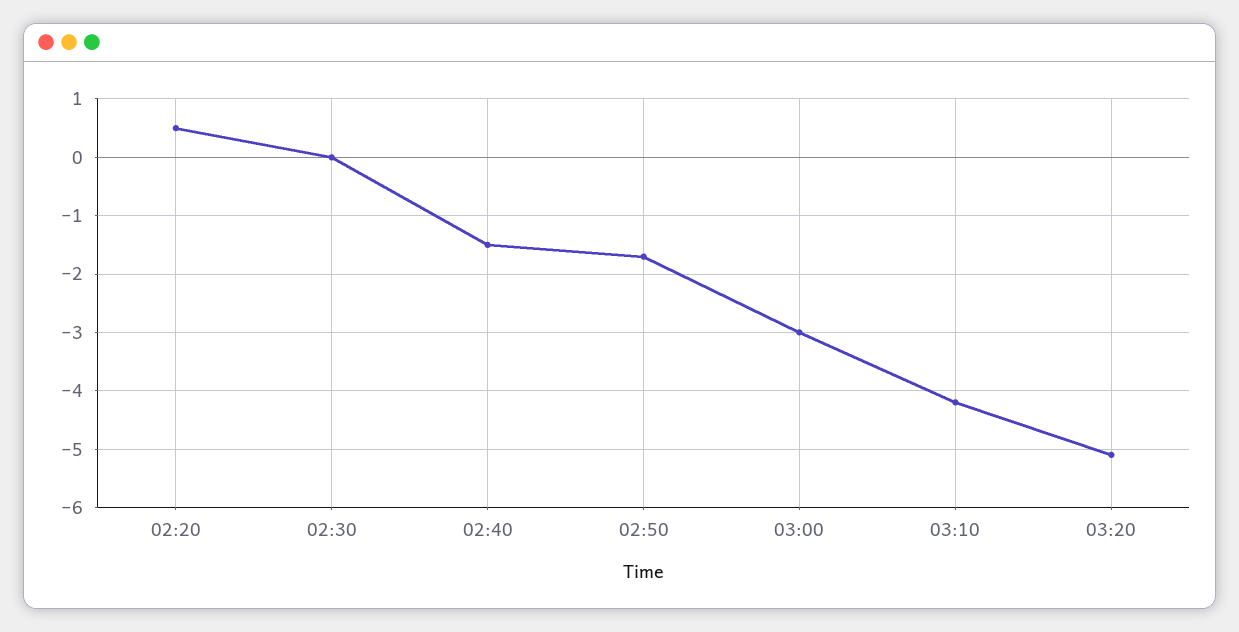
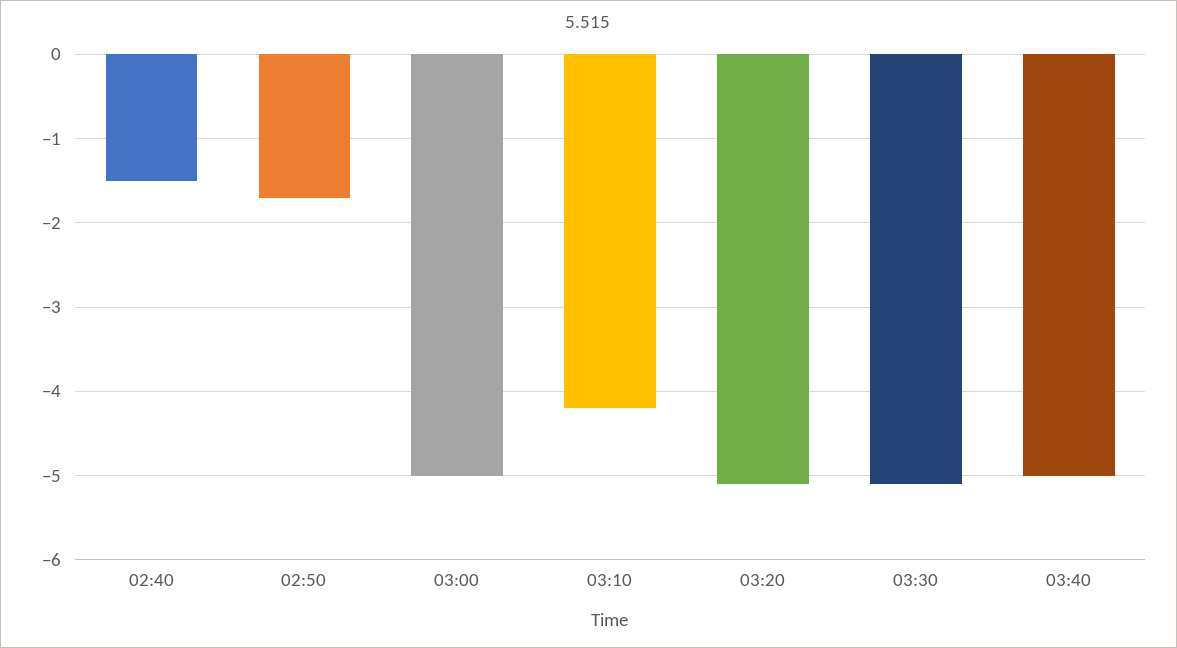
02:20: 0.5 -> none
02:30: 0 -> none
03:00: -3 -> -5
03:30: none -> -5.1
03:40: none -> -5

